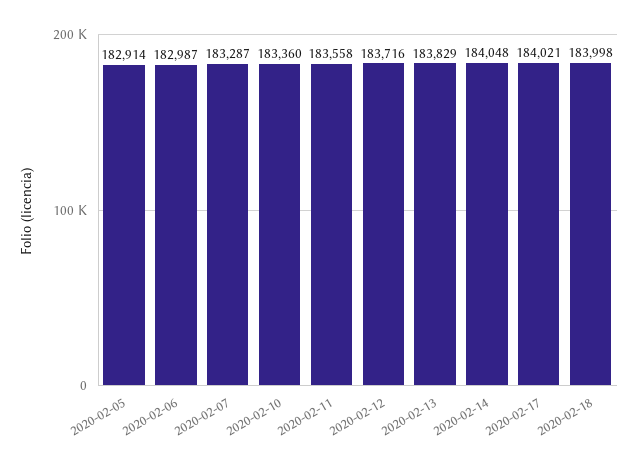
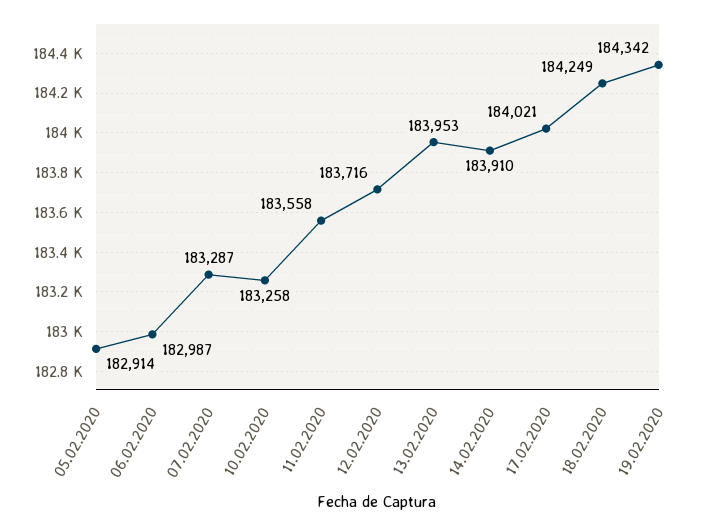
2020-02-10: 183360 -> 183258
2020-02-13: 183829 -> 183953
2020-02-14: 184048 -> 183910
2020-02-18: 183998 -> 184249
19.02.2020: none -> 184342

